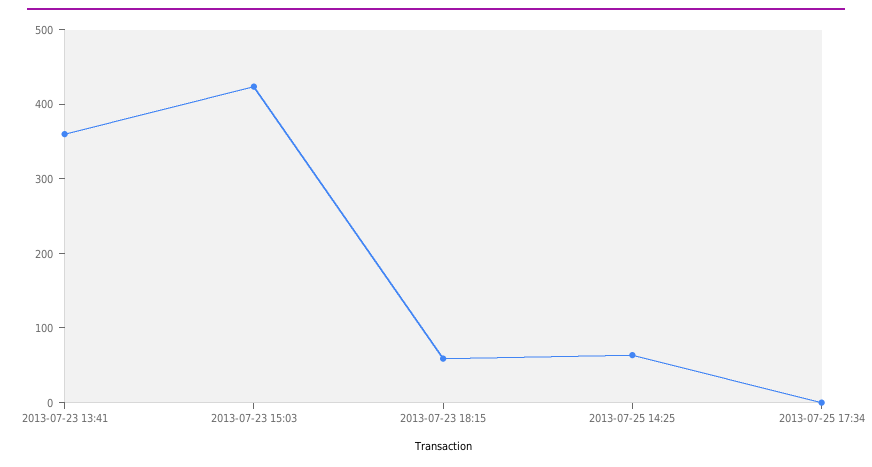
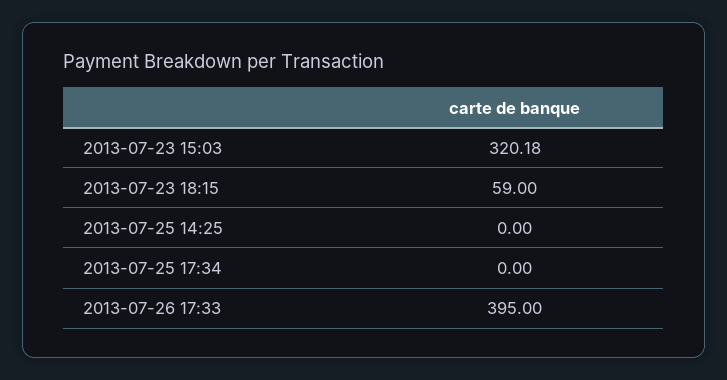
2013-07-23 13:41: 360 -> none
2013-07-23 15:03: 420 -> 320.18
2013-07-25 14:25: 60 -> 0
2013-07-26 17:33: none -> 395

